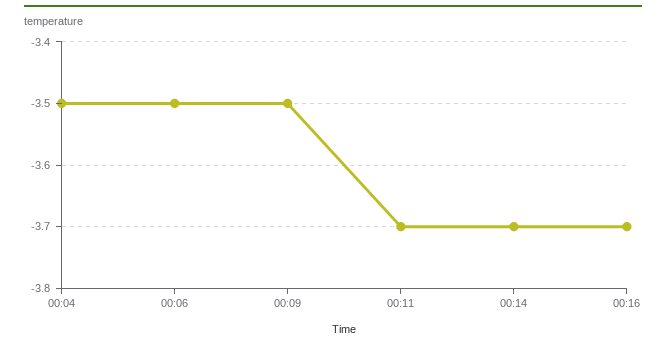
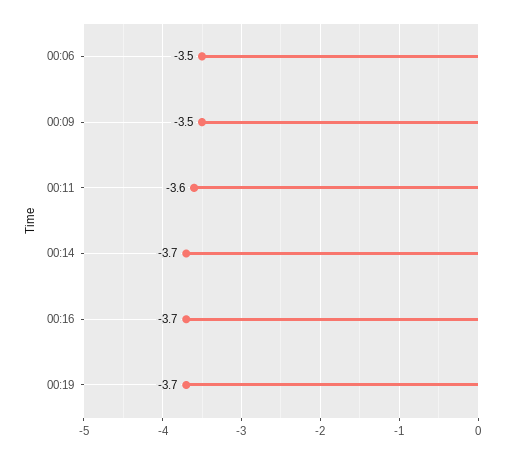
00:04: -3.5 -> none
00:11: -3.7 -> -3.6
00:19: none -> -3.7

